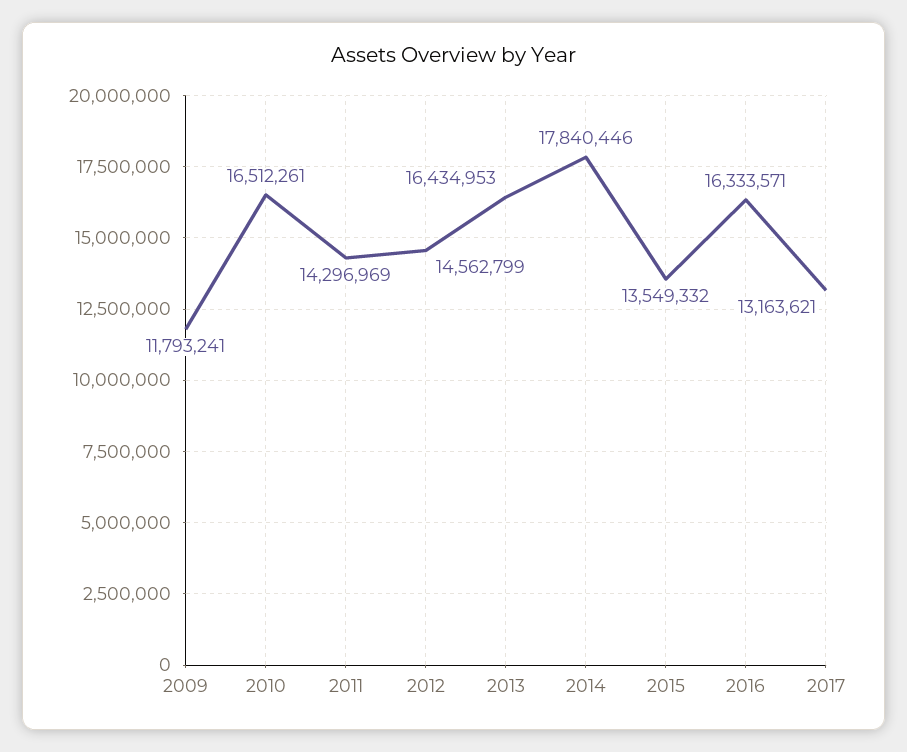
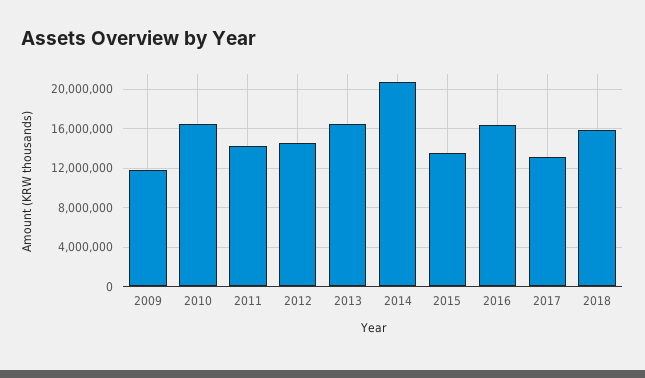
2014: 17840446 -> 21000000
2018: none -> 16000000

